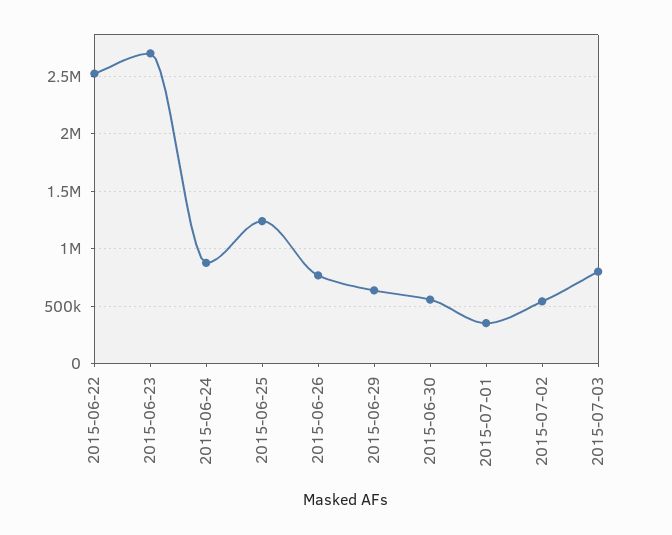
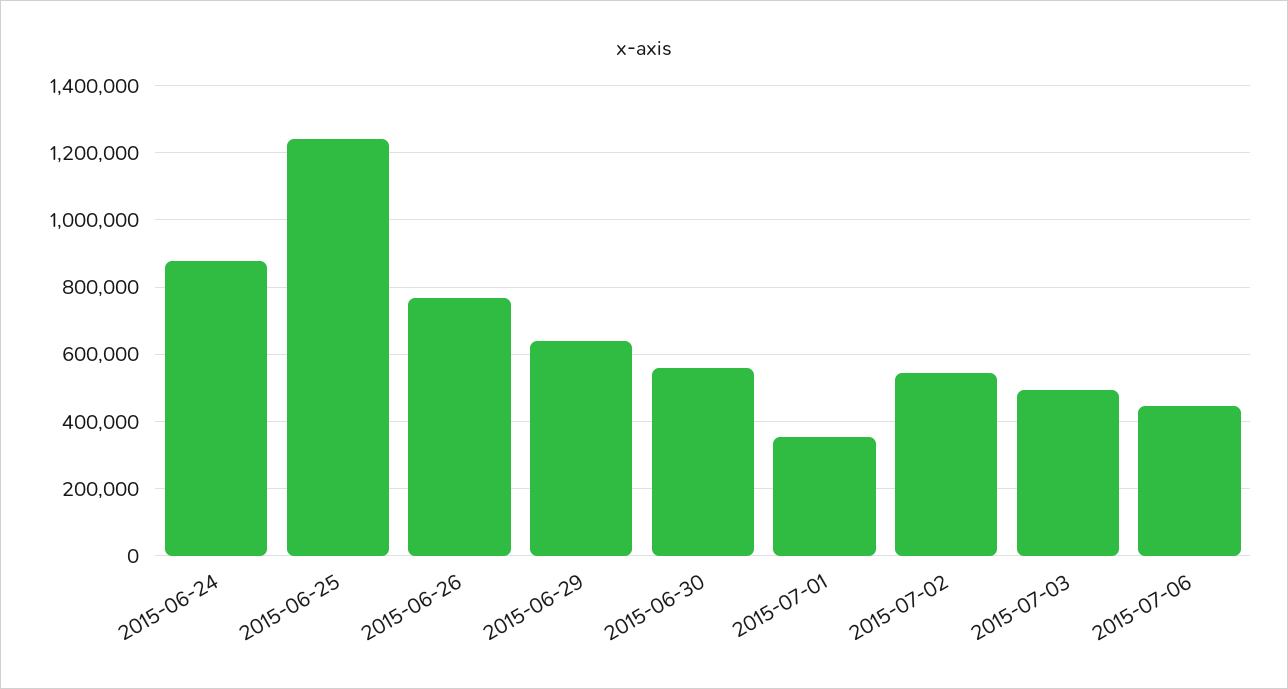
2015-06-22: 2500000 -> none
2015-06-23: 2700000 -> none
2015-07-03: 800000 -> 500000
2015-07-06: none -> 440000

